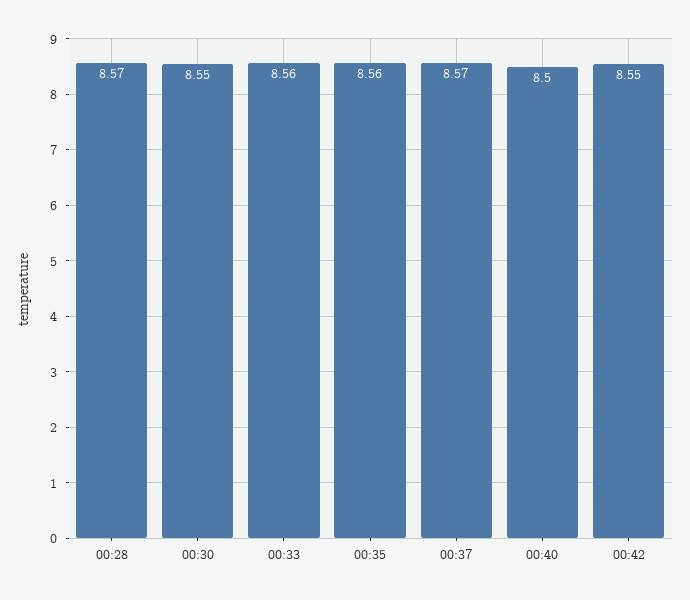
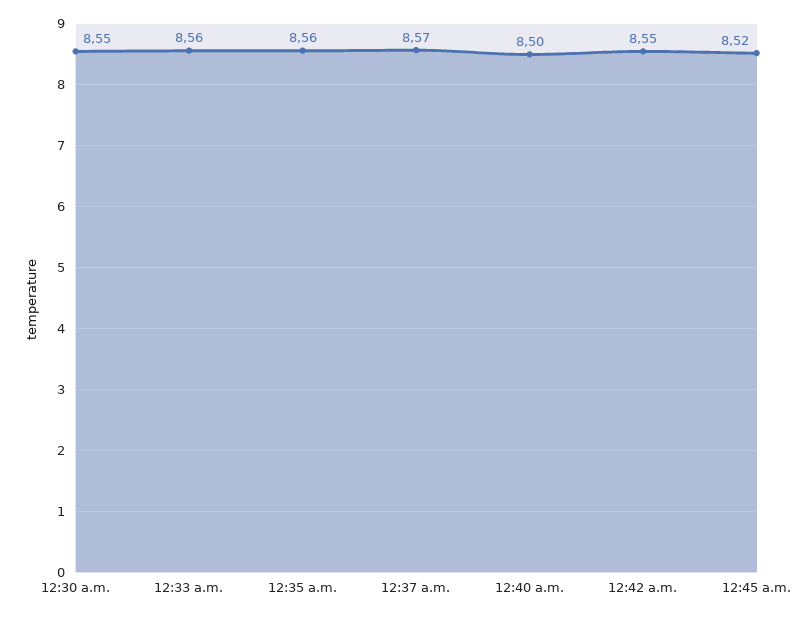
00:28: 8.57 -> none
12:45 a.m.: none -> 8.52

